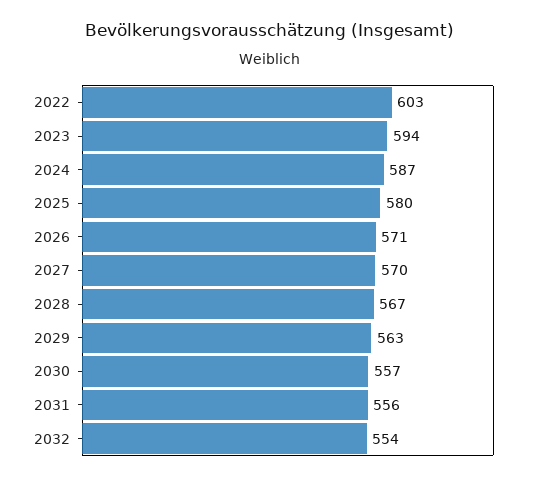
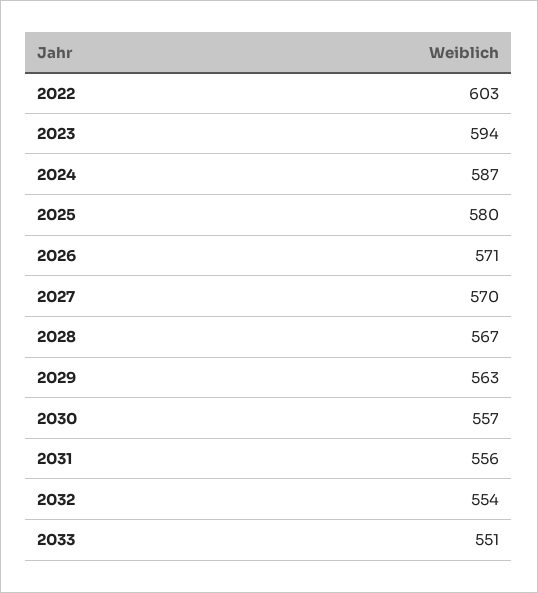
2033: none -> 551

